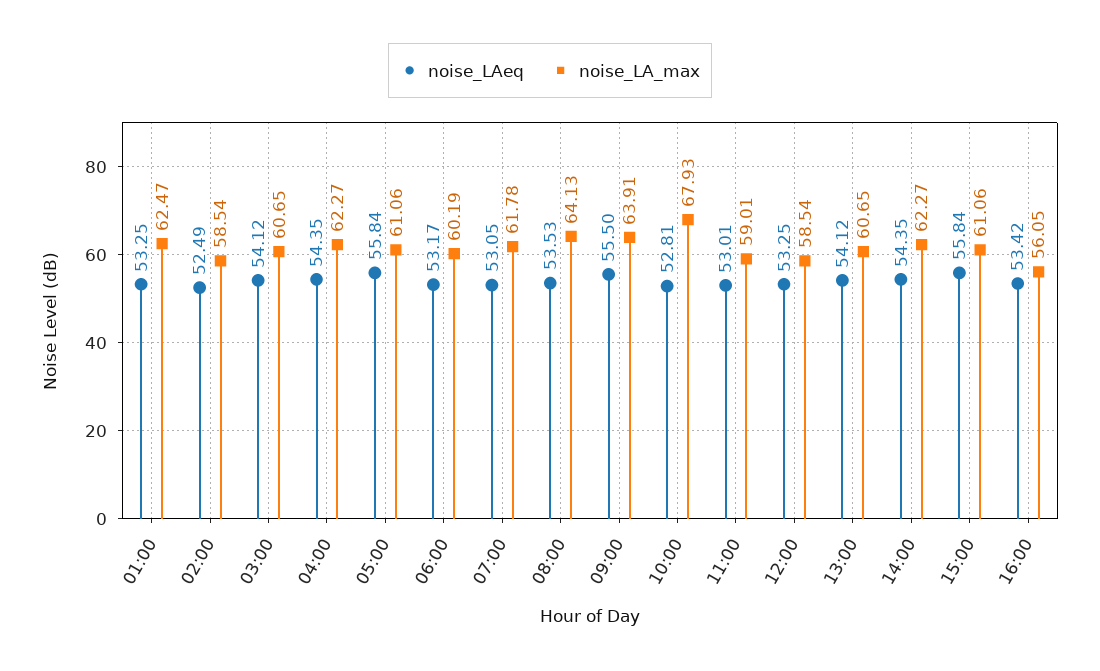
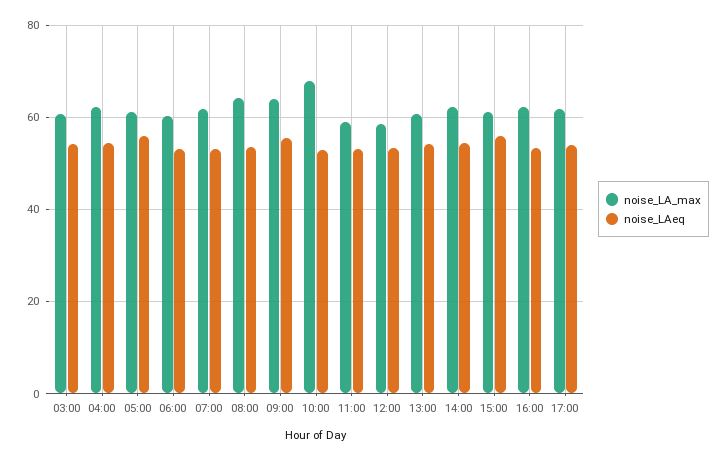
noise_LAeq, 01:00: 53.25 -> none
noise_LA_max, 01:00: 62.47 -> none
noise_LAeq, 02:00: 52.49 -> none
noise_LA_max, 02:00: 58.54 -> none
noise_LA_max, 16:00: 56.05 -> 62
noise_LA_max, 17:00: none -> 62
noise_LAeq, 17:00: none -> 54

